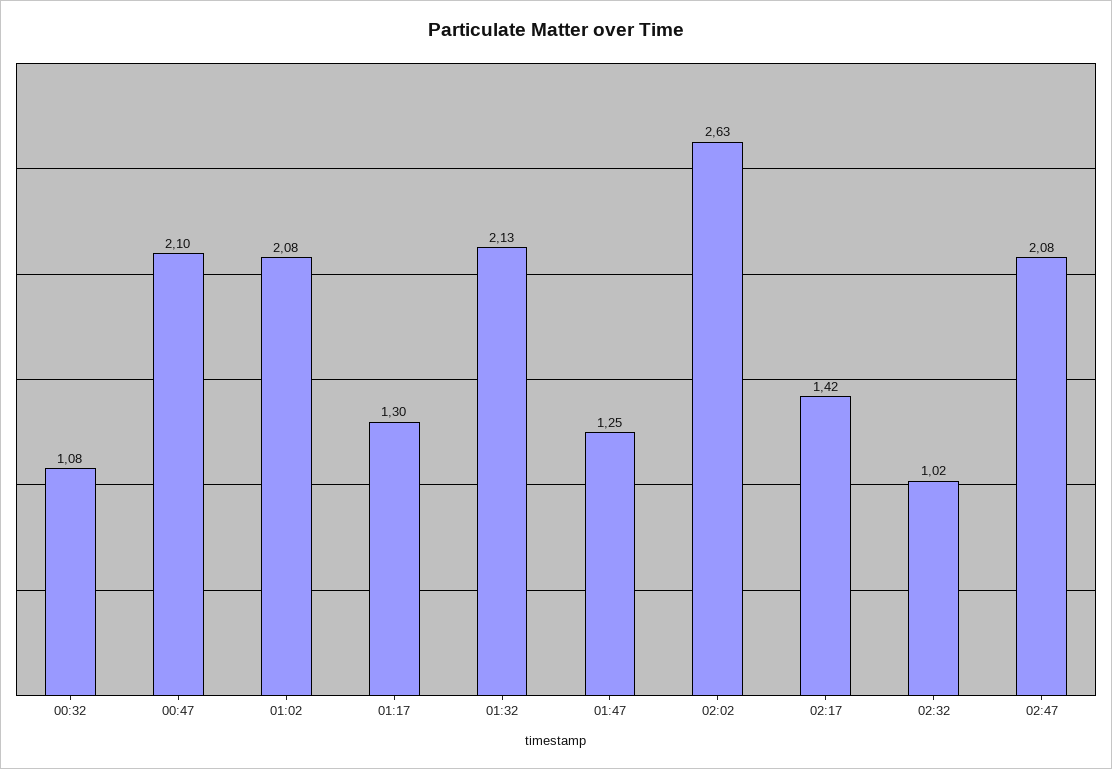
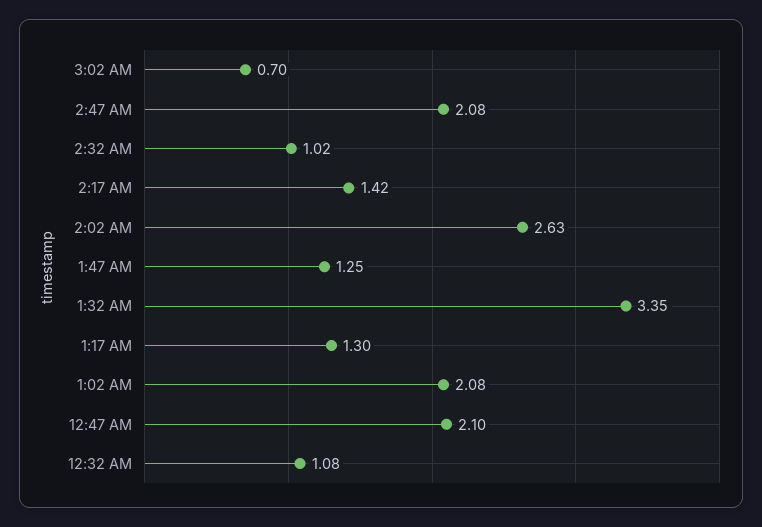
01:32: 2.13 -> 3.35
3:02 AM: none -> 0.7

